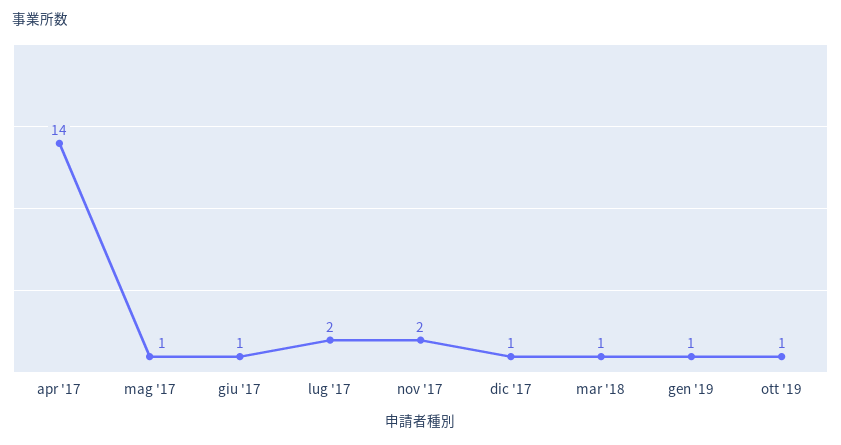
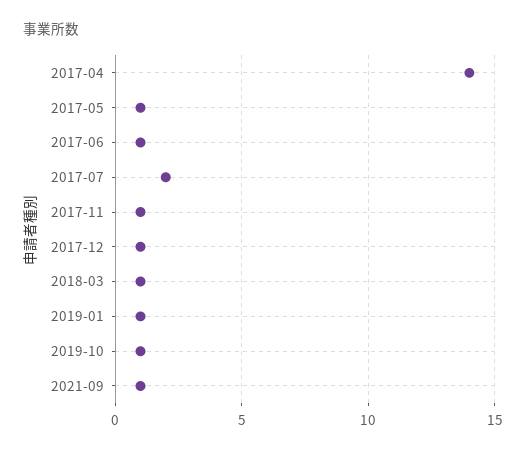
nov '17: 2 -> 1
2021-09: none -> 1

